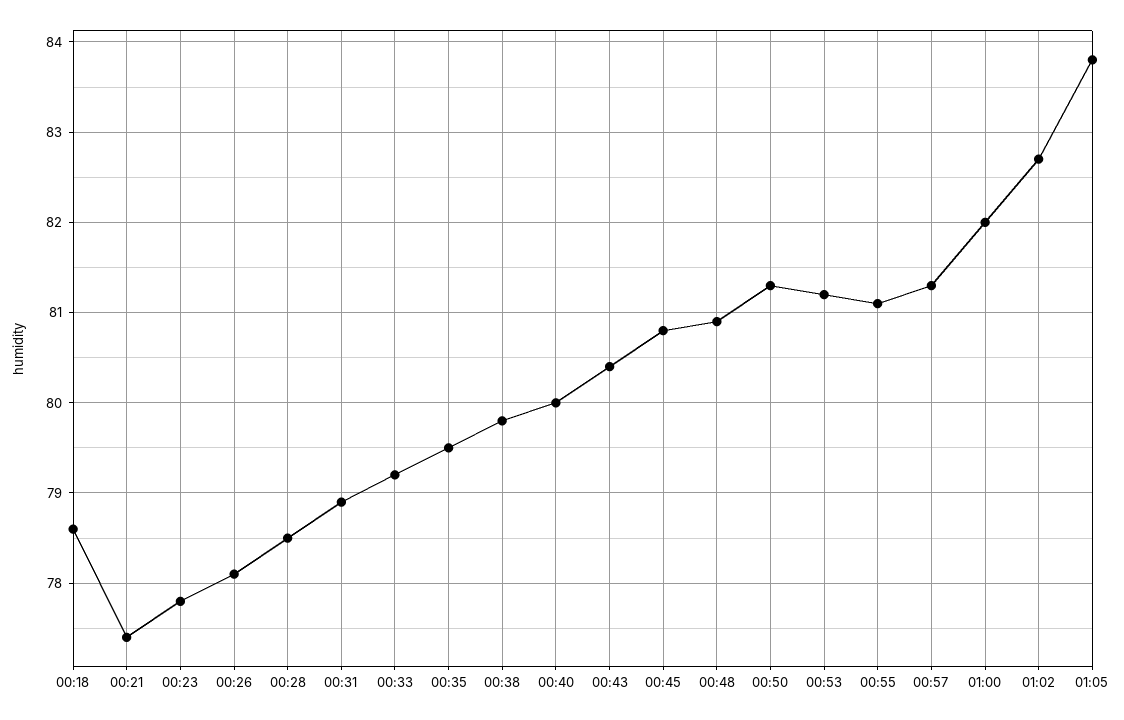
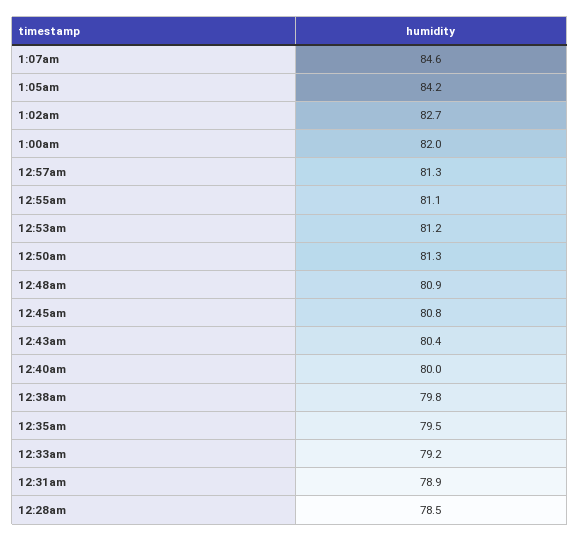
00:18: 78.6 -> none
00:21: 77.4 -> none
00:23: 77.8 -> none
00:26: 78.1 -> none
01:05: 83.8 -> 84.2
1:07am: none -> 84.6

